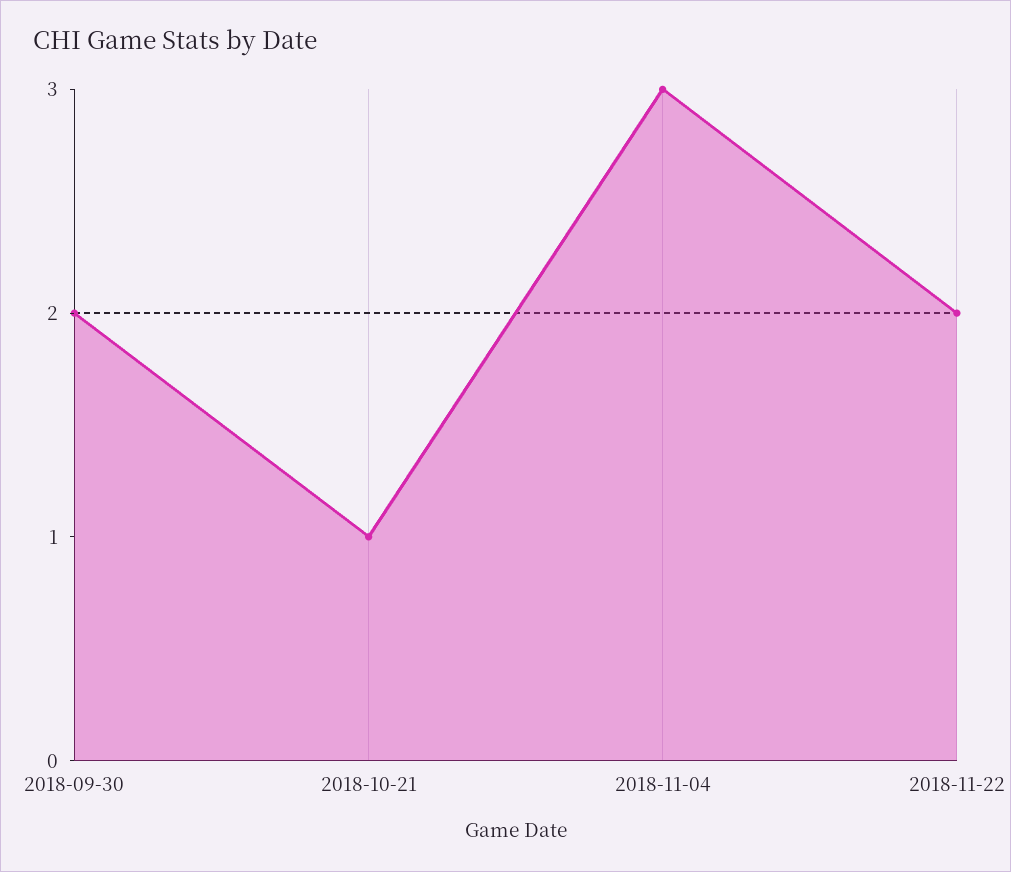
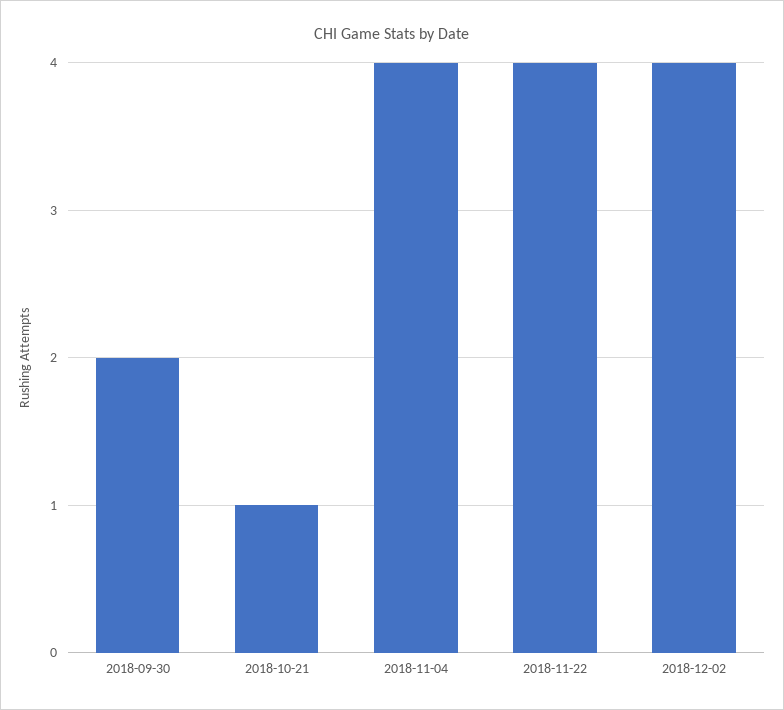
2018-11-04: 3 -> 4
2018-11-22: 2 -> 4
2018-12-02: none -> 4

